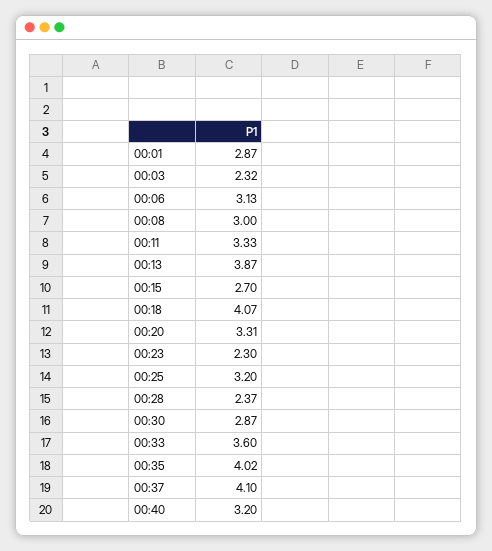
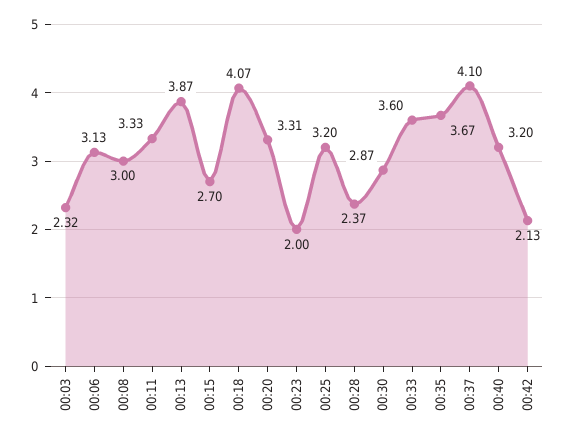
00:01: 2.87 -> none
00:23: 2.3 -> 2
00:35: 4.02 -> 3.67
00:42: none -> 2.13

